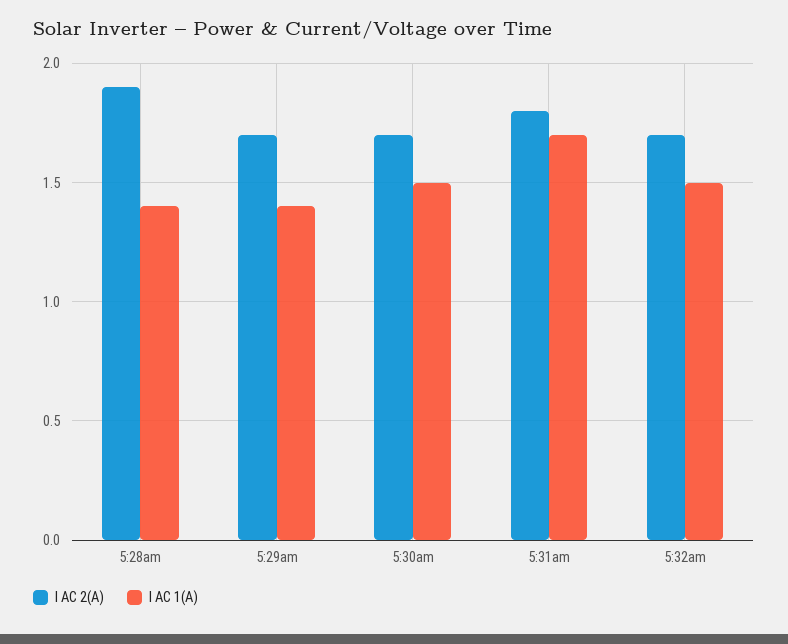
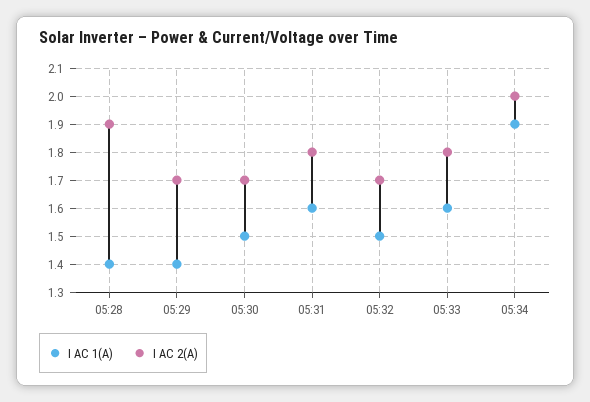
I AC 1(A), 5:31am: 1.7 -> 1.6
I AC 1(A), 05:33: none -> 1.6
I AC 2(A), 05:33: none -> 1.8
I AC 1(A), 05:34: none -> 1.9
I AC 2(A), 05:34: none -> 2

